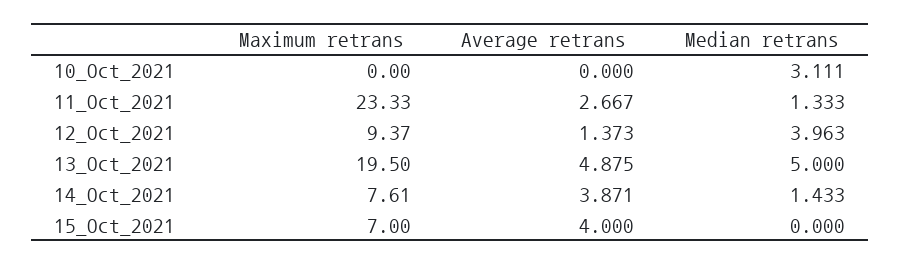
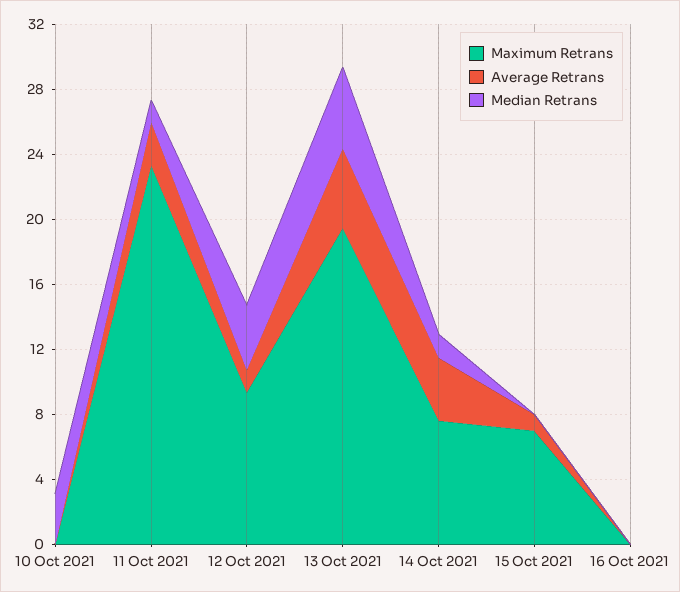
Average retrans, 15_Oct_2021: 4 -> 1
Maximum retrans, 16 Oct 2021: none -> 0
Average retrans, 16 Oct 2021: none -> 0
Median retrans, 16 Oct 2021: none -> 0

